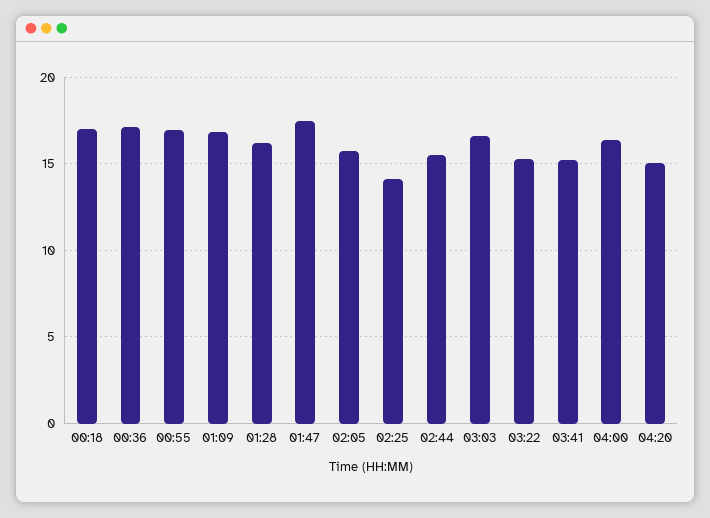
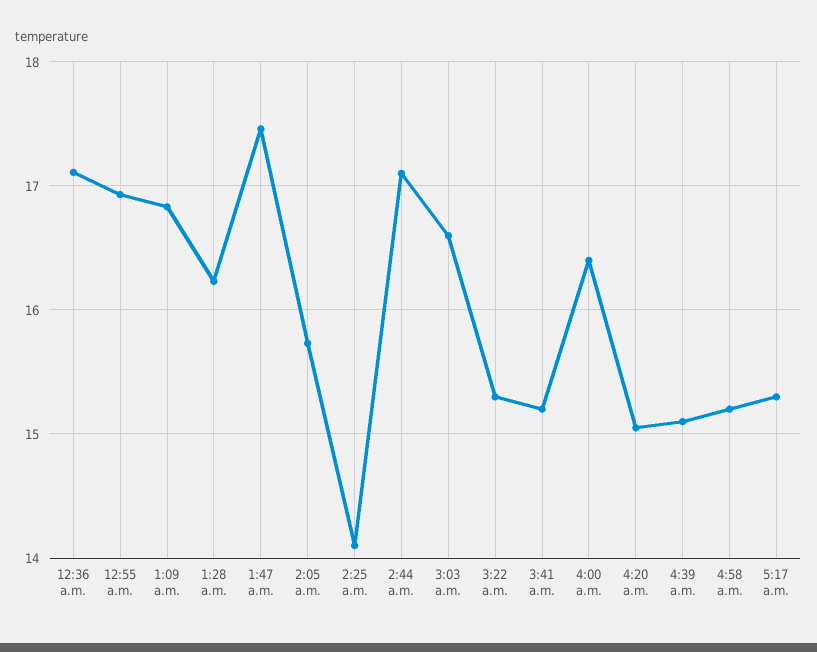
00:18: 17 -> none
02:44: 15.5 -> 17.1
4:39 a.m.: none -> 15.1
4:58 a.m.: none -> 15.2
5:17 a.m.: none -> 15.3

